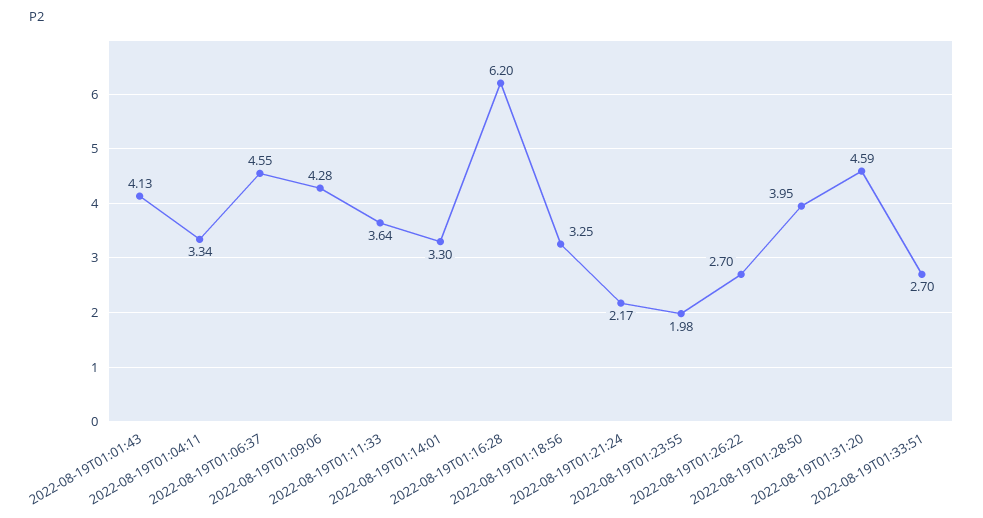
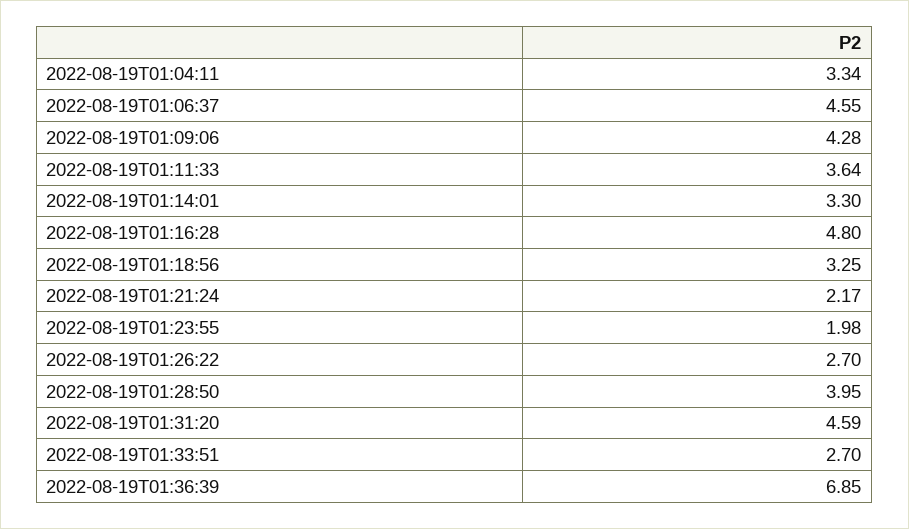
2022-08-19T01:01:43: 4.13 -> none
2022-08-19T01:16:28: 6.2 -> 4.8
2022-08-19T01:36:39: none -> 6.85

